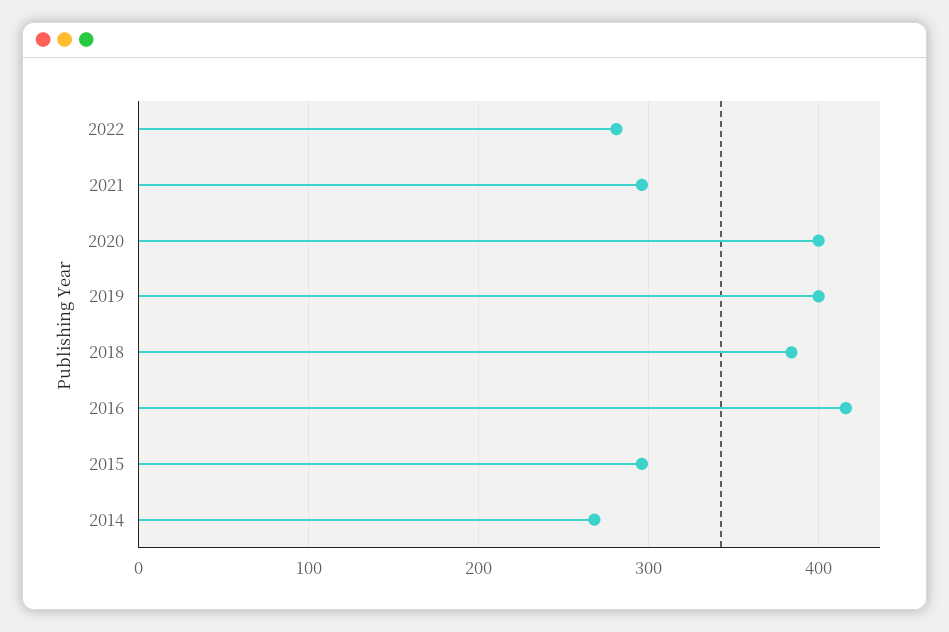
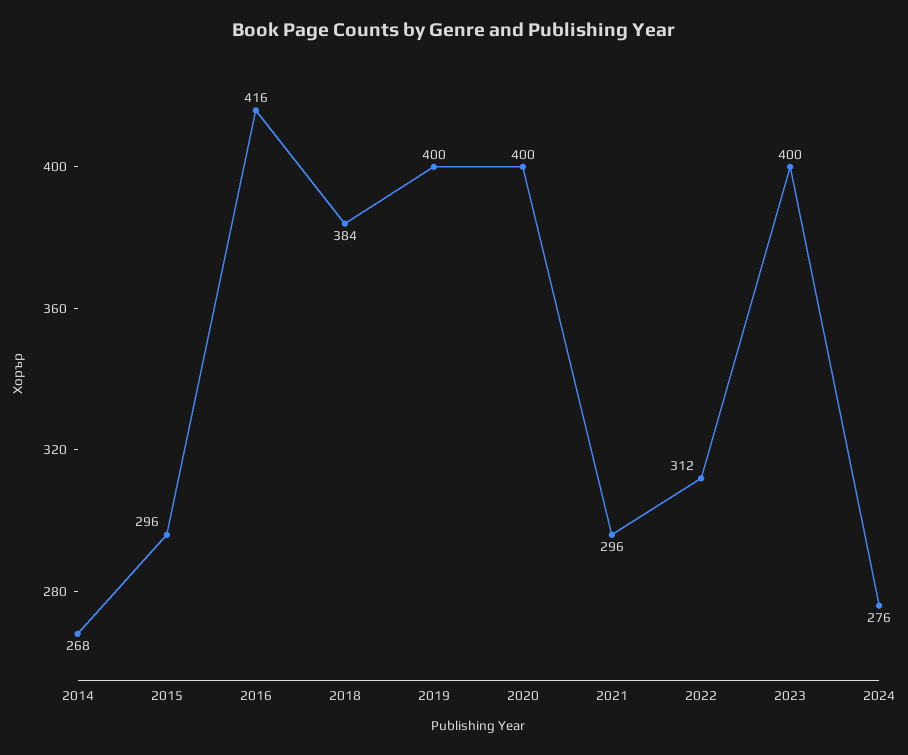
2022: 280 -> 312
2023: none -> 400
2024: none -> 276

